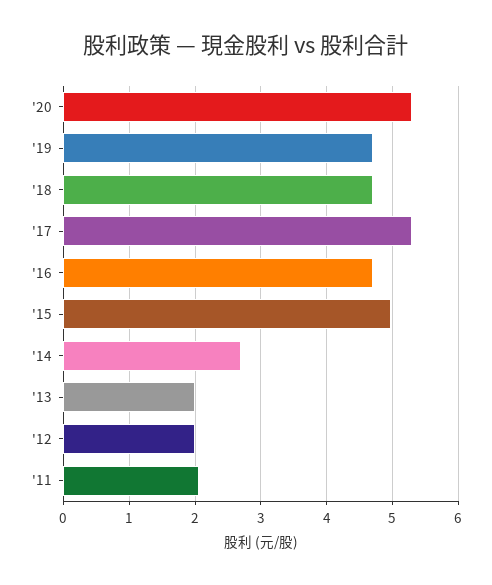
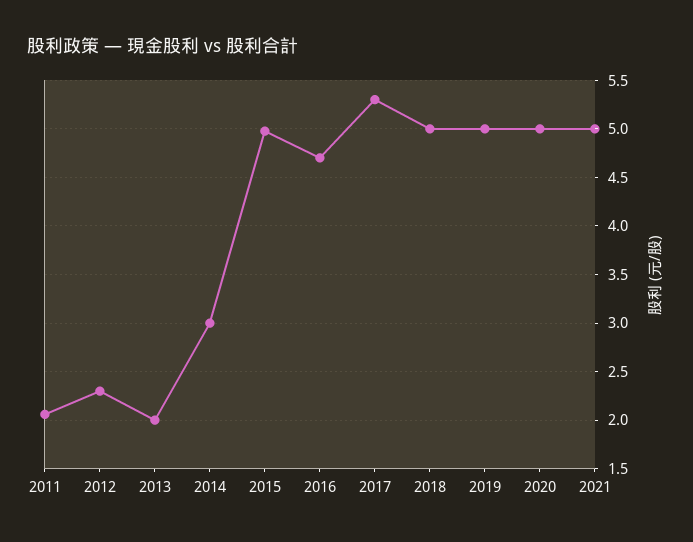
'20: 5.3 -> 5
'19: 4.7 -> 5
'18: 4.7 -> 5
'14: 2.7 -> 3
'12: 2 -> 2.3
2021: none -> 5

